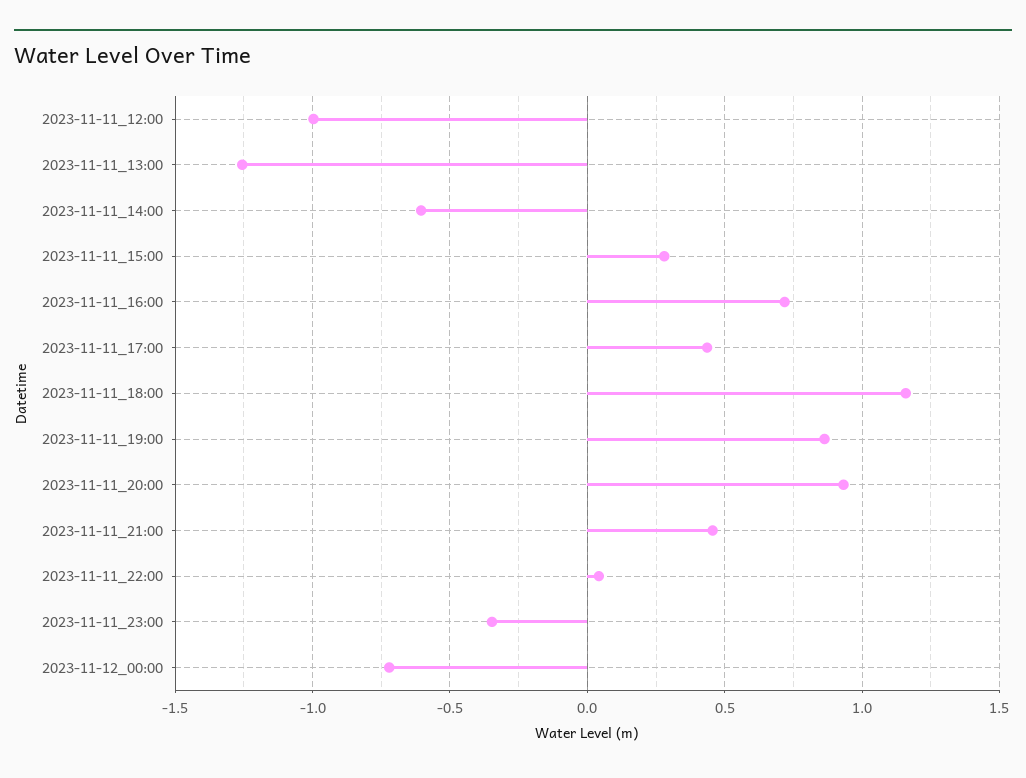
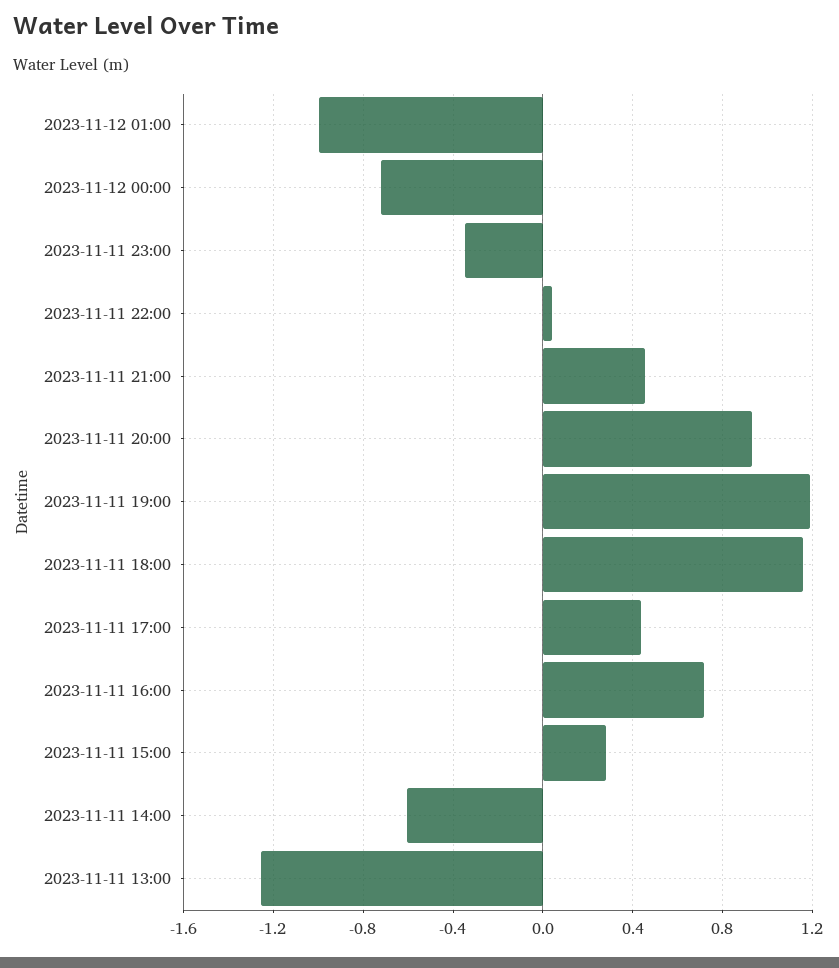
2023-11-11_12:00: -1 -> none
2023-11-11_19:00: 0.85 -> 1.2
2023-11-12 01:00: none -> -1

